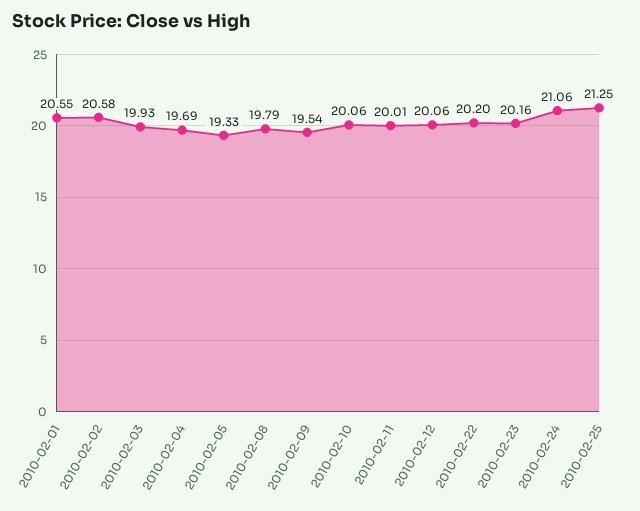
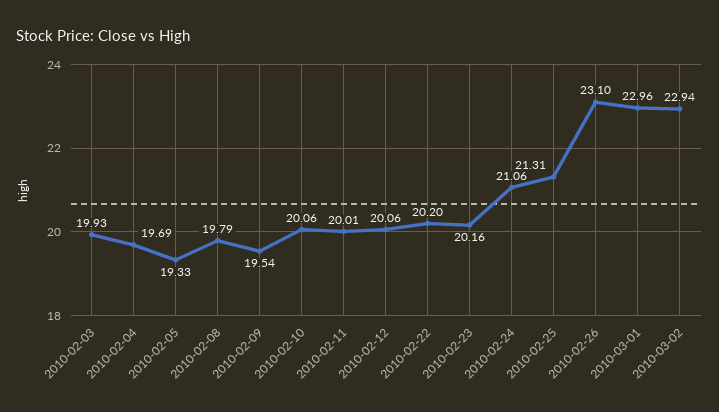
2010-02-01: 20.55 -> none
2010-02-02: 20.58 -> none
2010-02-25: 21.25 -> 21.31
2010-02-26: none -> 23.1
2010-03-01: none -> 22.96
2010-03-02: none -> 22.94

